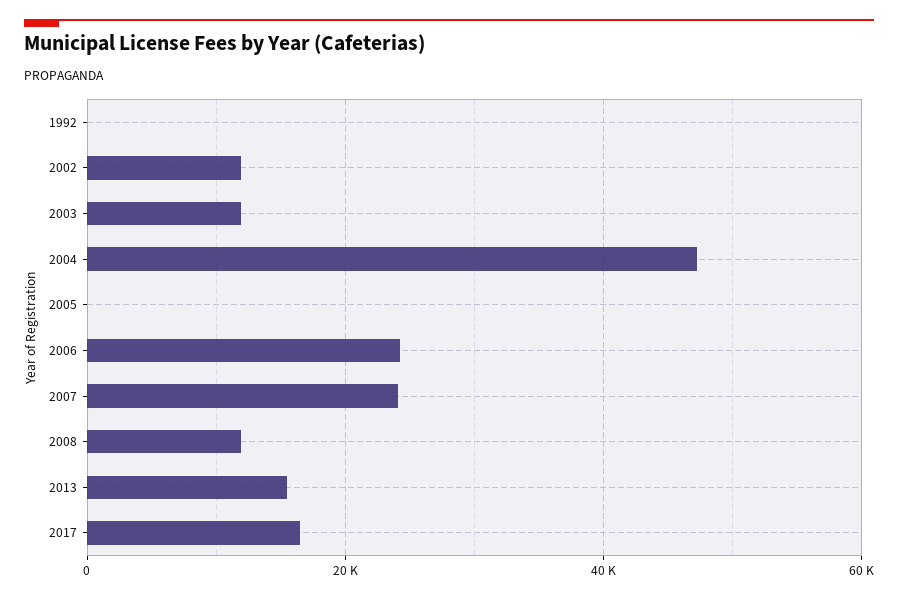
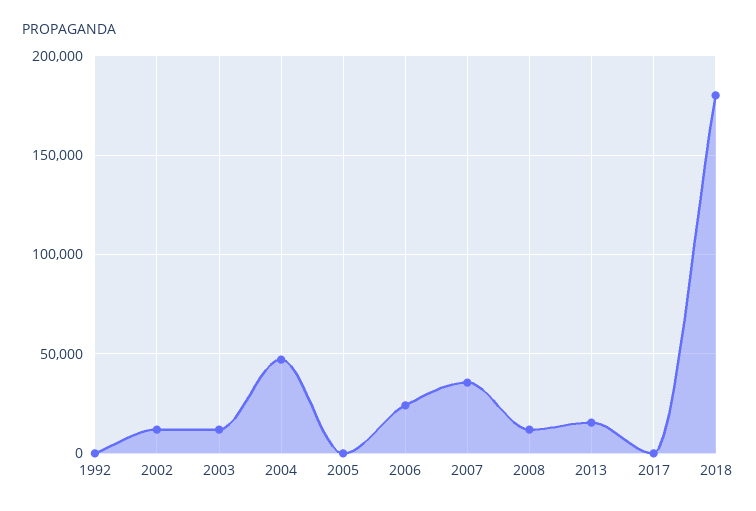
2007: 24000 -> 35000
2017: 16000 -> 0
2018: none -> 180000

